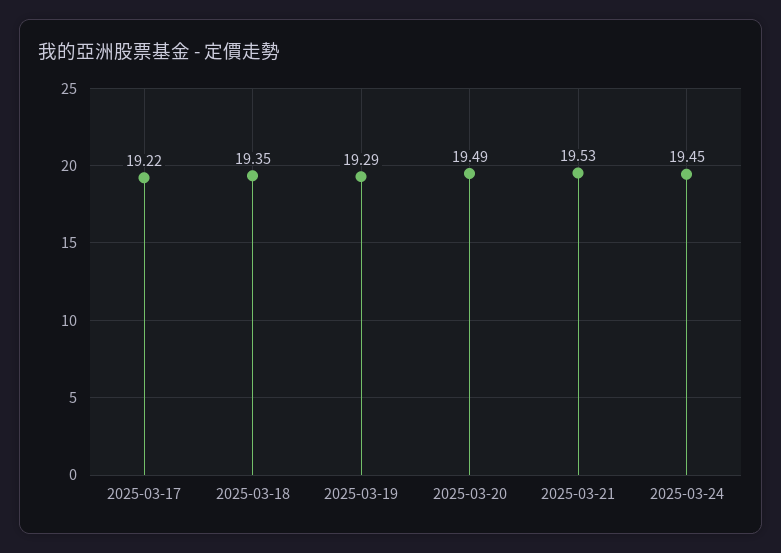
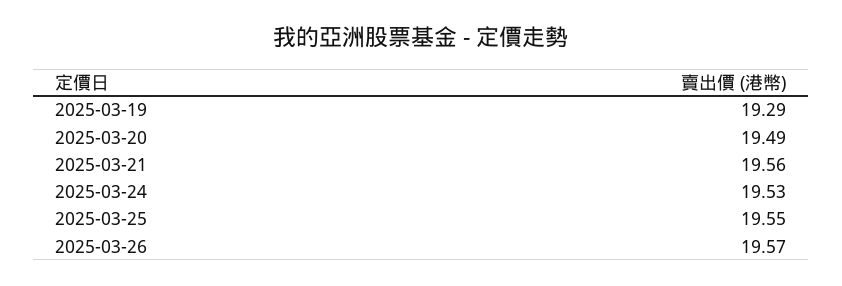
2025-03-17: 19.22 -> none
2025-03-18: 19.35 -> none
2025-03-21: 19.53 -> 19.56
2025-03-24: 19.45 -> 19.53
2025-03-25: none -> 19.55
2025-03-26: none -> 19.57

